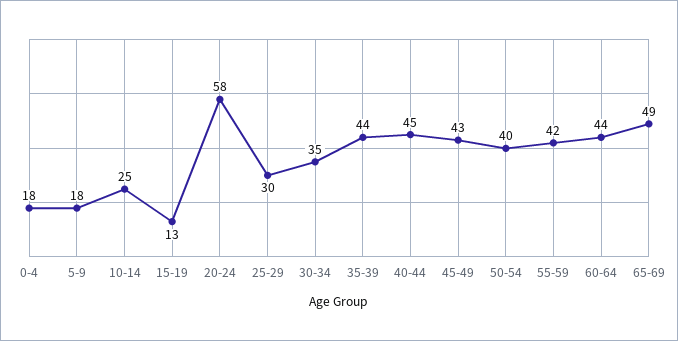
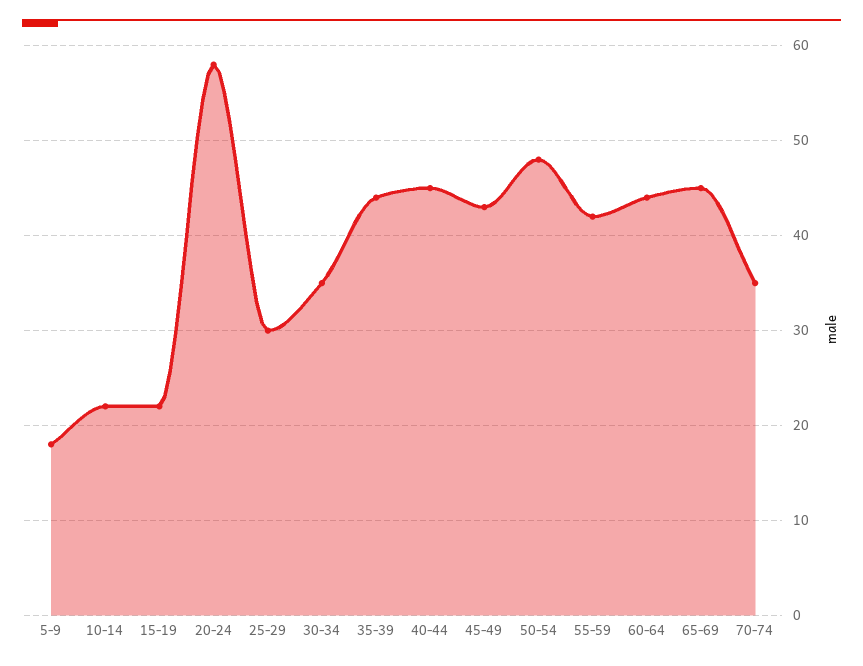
0-4: 18 -> none
10-14: 25 -> 22
15-19: 13 -> 22
50-54: 40 -> 48
65-69: 49 -> 45
70-74: none -> 35

